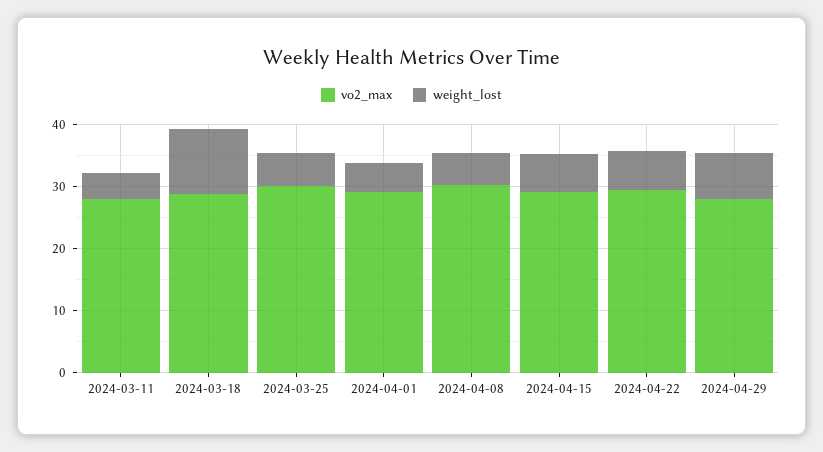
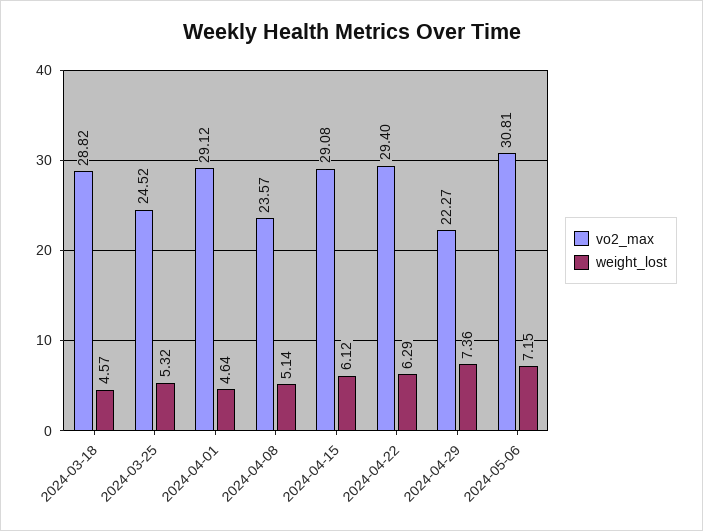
vo2_max, 2024-03-11: 28 -> none
weight_lost, 2024-03-11: 4 -> none
weight_lost, 2024-03-18: 10 -> 4.57
vo2_max, 2024-03-25: 30 -> 24.52
vo2_max, 2024-04-08: 30 -> 23.57
vo2_max, 2024-04-29: 28 -> 22.27
vo2_max, 2024-05-06: none -> 30.81
weight_lost, 2024-05-06: none -> 7.15

